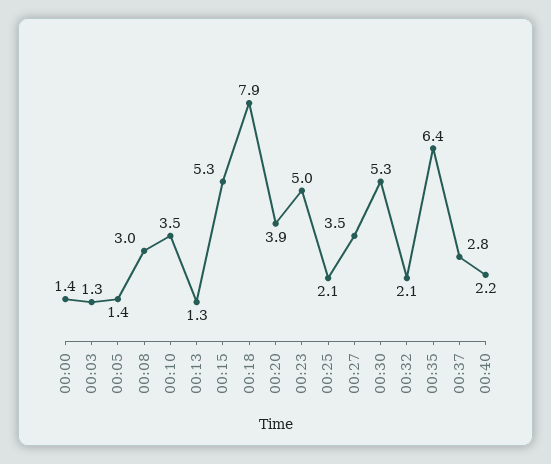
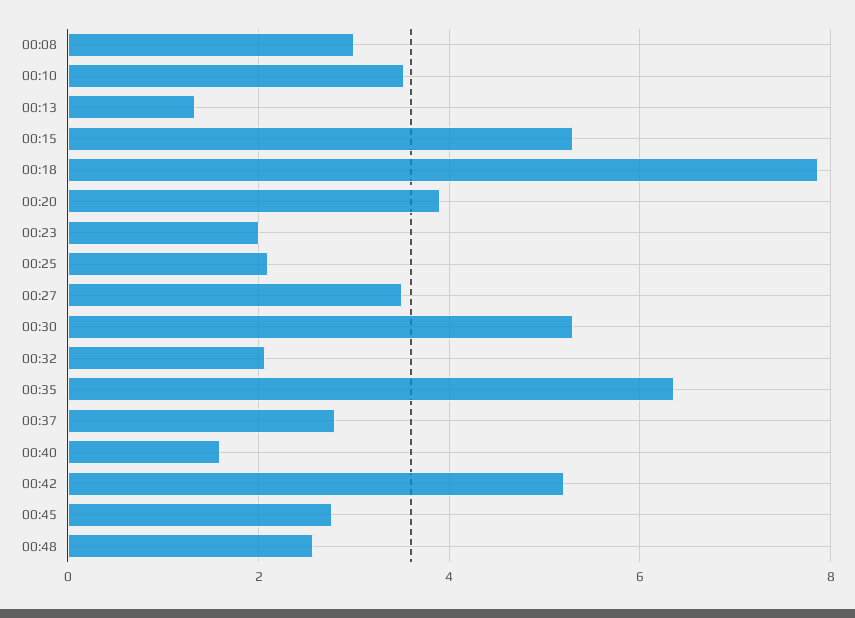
00:00: 1.4 -> none
00:03: 1.3 -> none
00:05: 1.4 -> none
00:23: 5 -> 2
00:40: 2.2 -> 1.6
00:42: none -> 5.2
00:45: none -> 2.8
00:48: none -> 2.6

